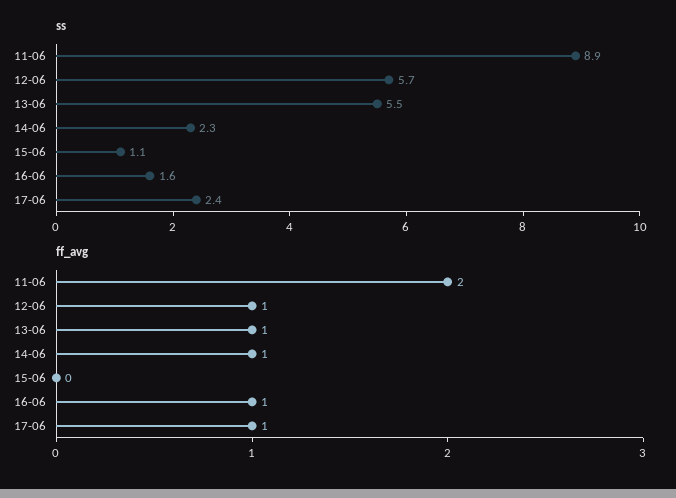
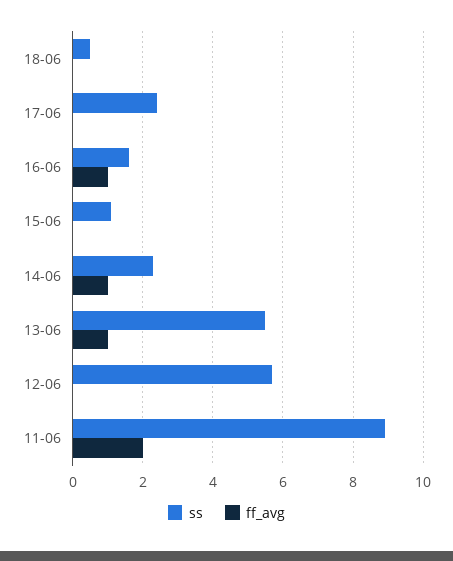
ff_avg, 12-06: 1 -> 0
ff_avg, 17-06: 1 -> 0
ss, 18-06: none -> 0.5
ff_avg, 18-06: none -> 0

